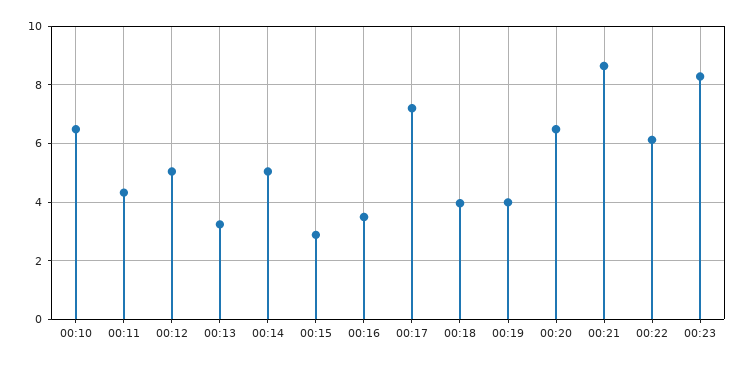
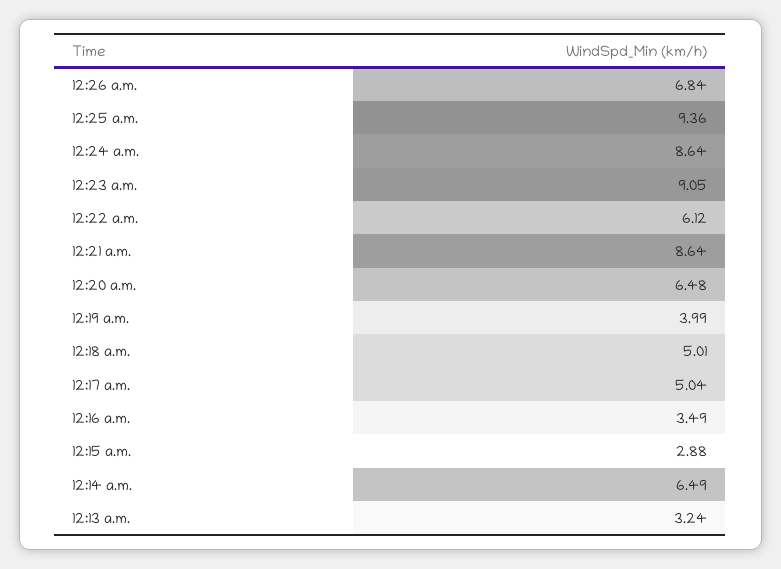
00:10: 6.5 -> none
00:11: 4.25 -> none
00:12: 5 -> none
00:14: 5 -> 6.49
00:17: 7.25 -> 5.04
00:18: 4 -> 5.01
00:23: 8.25 -> 9.05
12:26 a.m.: none -> 6.84
12:25 a.m.: none -> 9.36
12:24 a.m.: none -> 8.64

